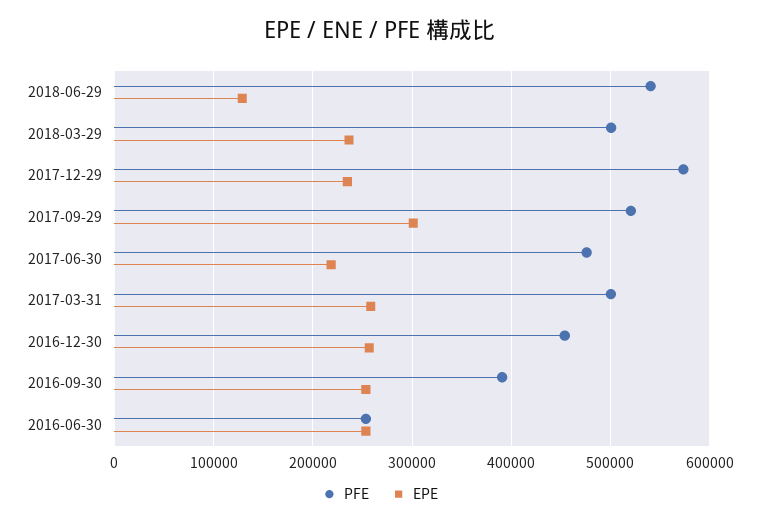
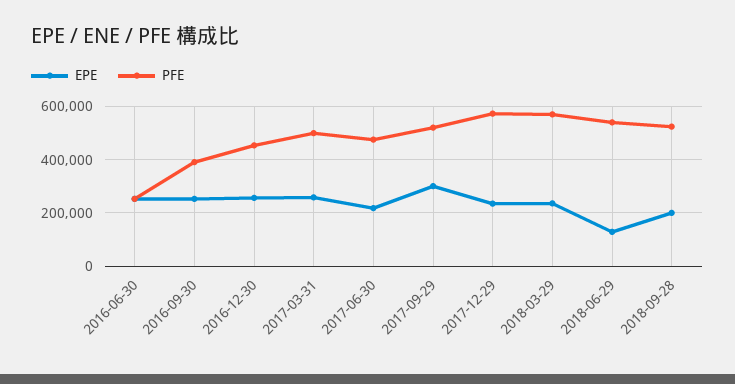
PFE, 2018-03-29: 500000 -> 575000
EPE, 2018-09-28: none -> 200000
PFE, 2018-09-28: none -> 525000

